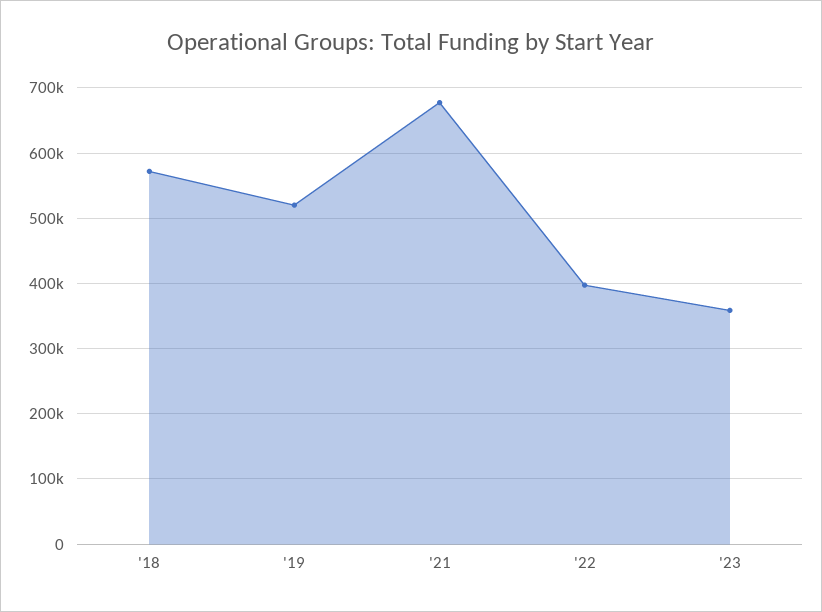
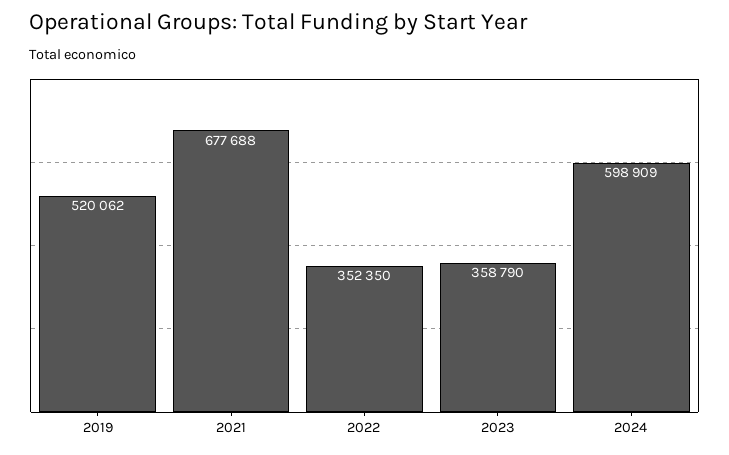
'18: 570000 -> none
'22: 400000 -> 352350
2024: none -> 598909

